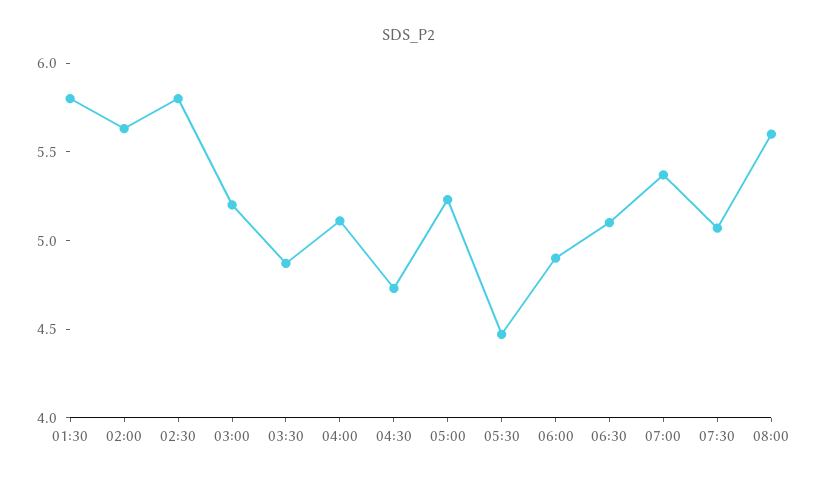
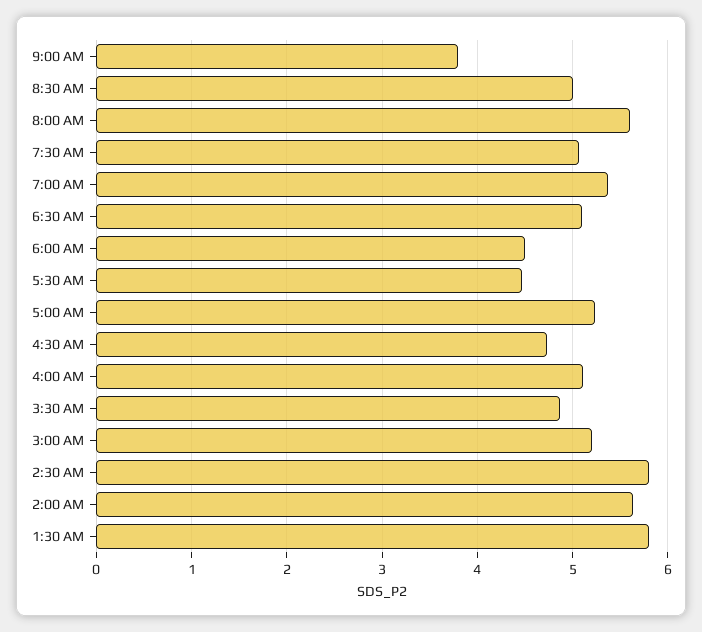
06:00: 4.9 -> 4.5
9:00 AM: none -> 3.8
8:30 AM: none -> 5

